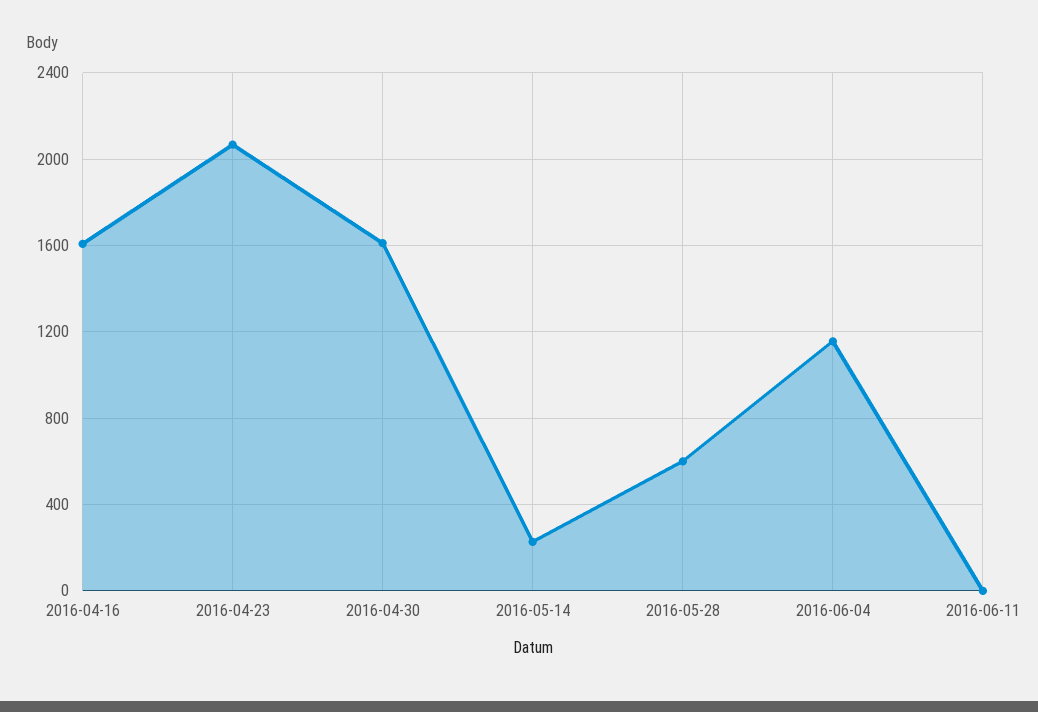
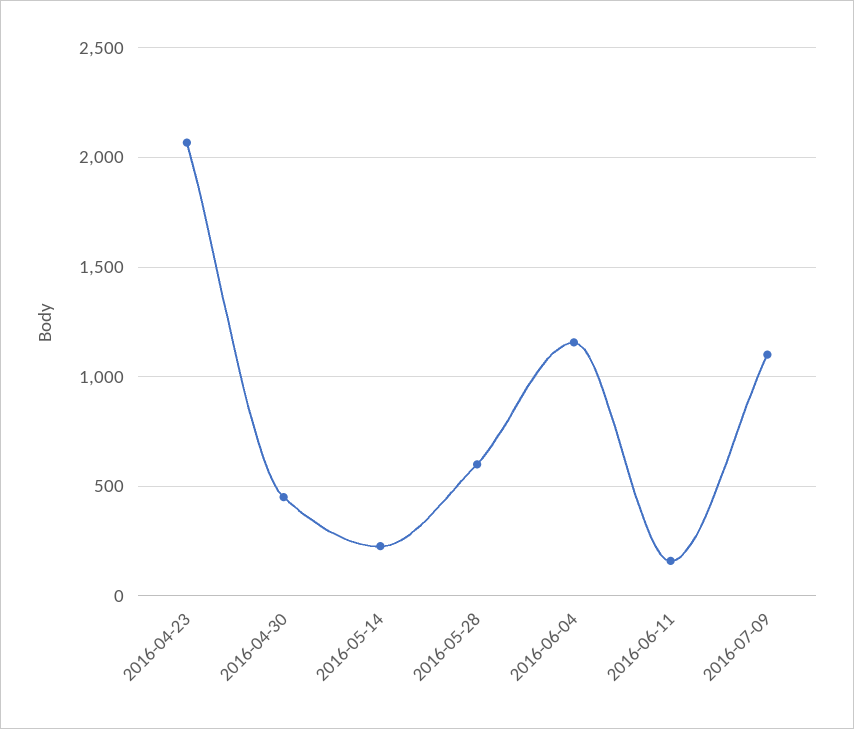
2016-04-16: 1600 -> none
2016-04-30: 1600 -> 450
2016-06-11: 0 -> 150
2016-07-09: none -> 1100

